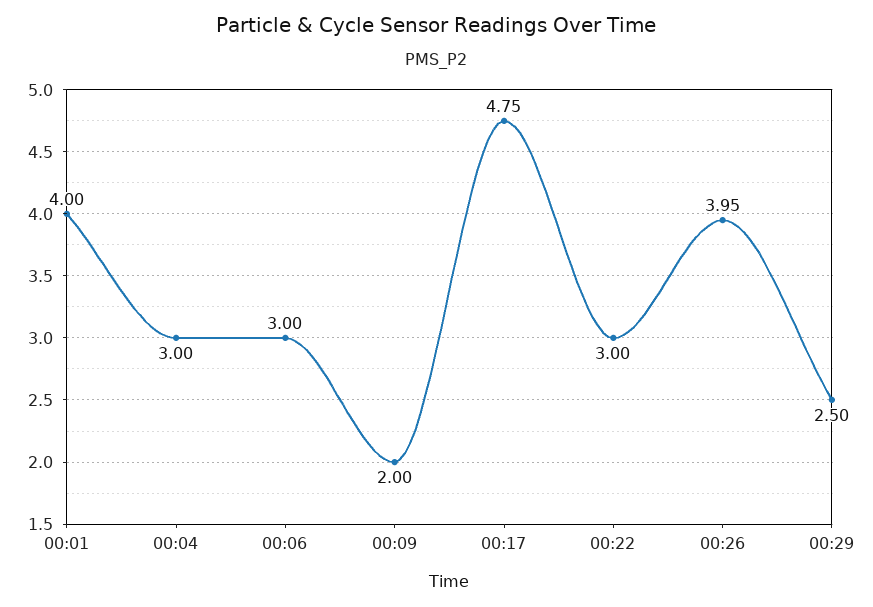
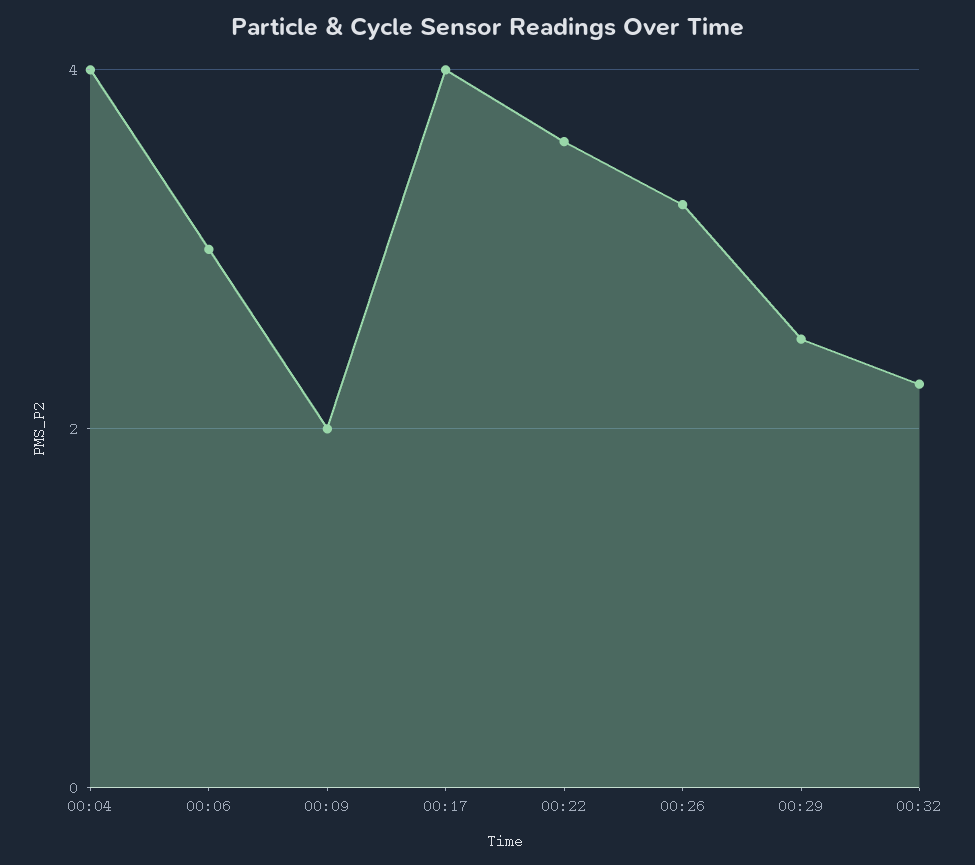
00:01: 4 -> none
00:04: 3 -> 4
00:17: 4.75 -> 4
00:22: 3 -> 3.6
00:26: 3.95 -> 3.2
00:32: none -> 2.2

